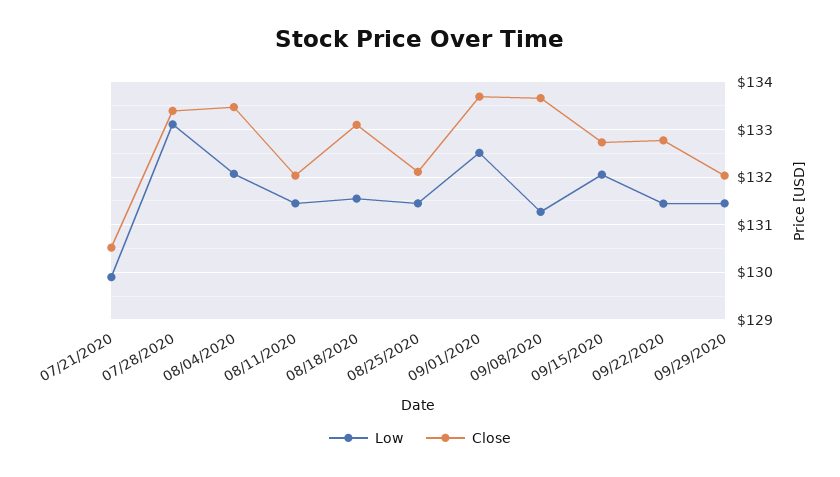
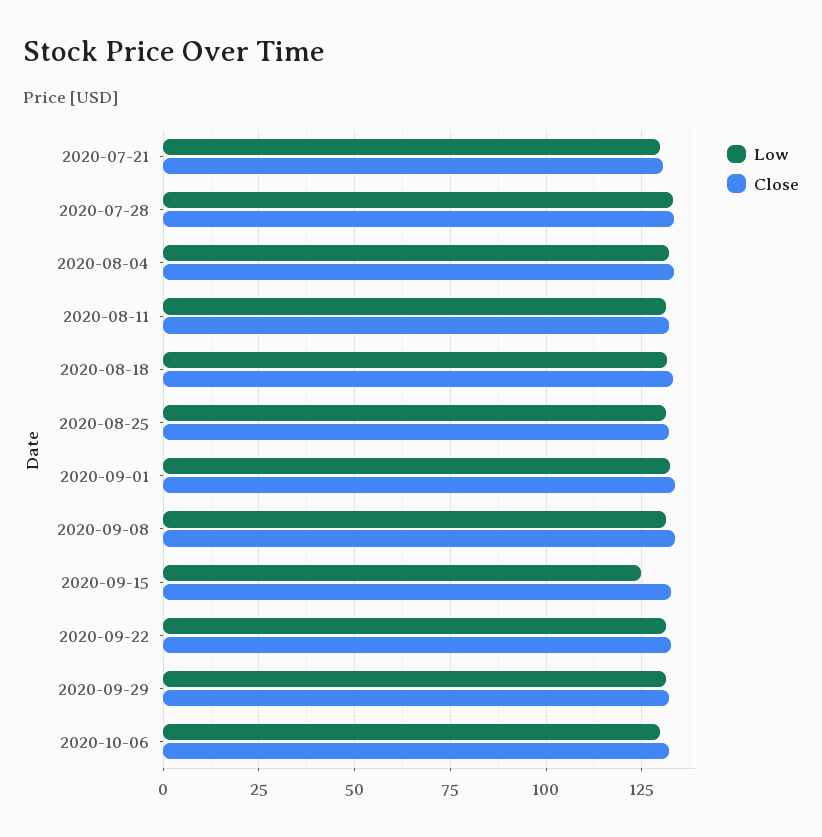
Low, 09/15/2020: 132 -> 125
Low, 2020-10-06: none -> 130
Close, 2020-10-06: none -> 132.5

